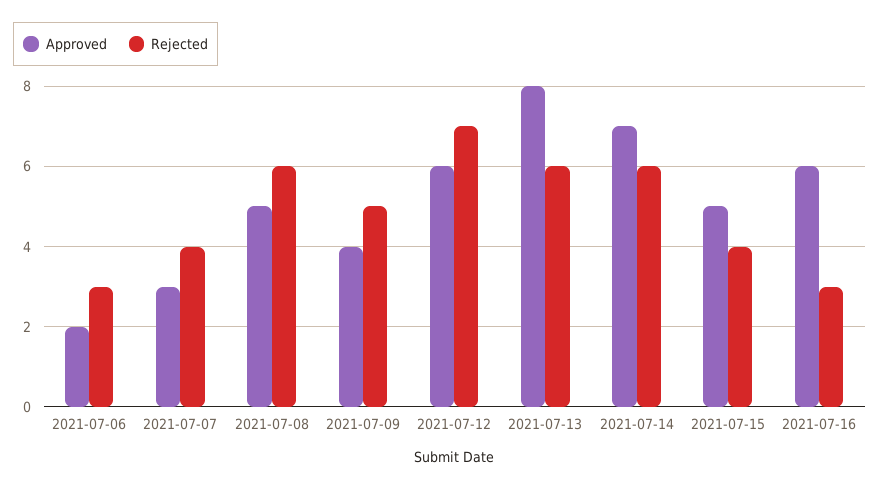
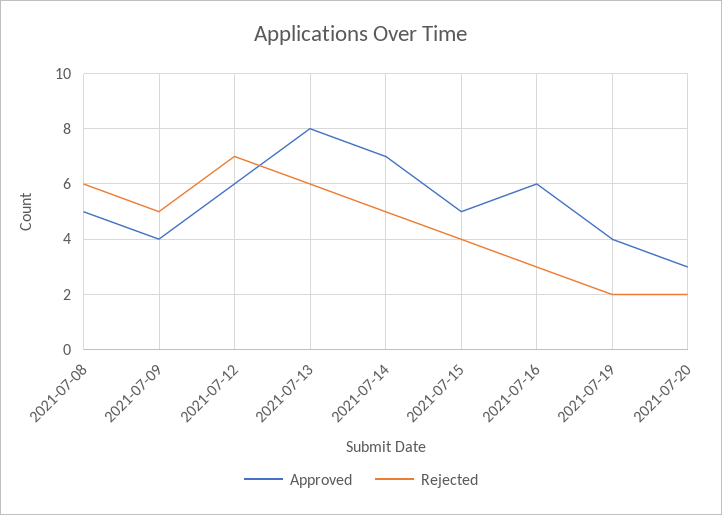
Approved, 2021-07-06: 2 -> none
Rejected, 2021-07-06: 3 -> none
Approved, 2021-07-07: 3 -> none
Rejected, 2021-07-07: 4 -> none
Rejected, 2021-07-14: 6 -> 5
Approved, 2021-07-19: none -> 4
Rejected, 2021-07-19: none -> 2
Approved, 2021-07-20: none -> 3
Rejected, 2021-07-20: none -> 2

